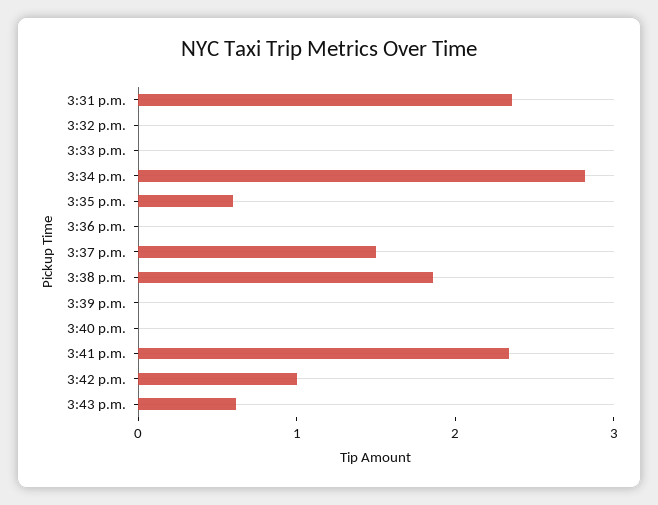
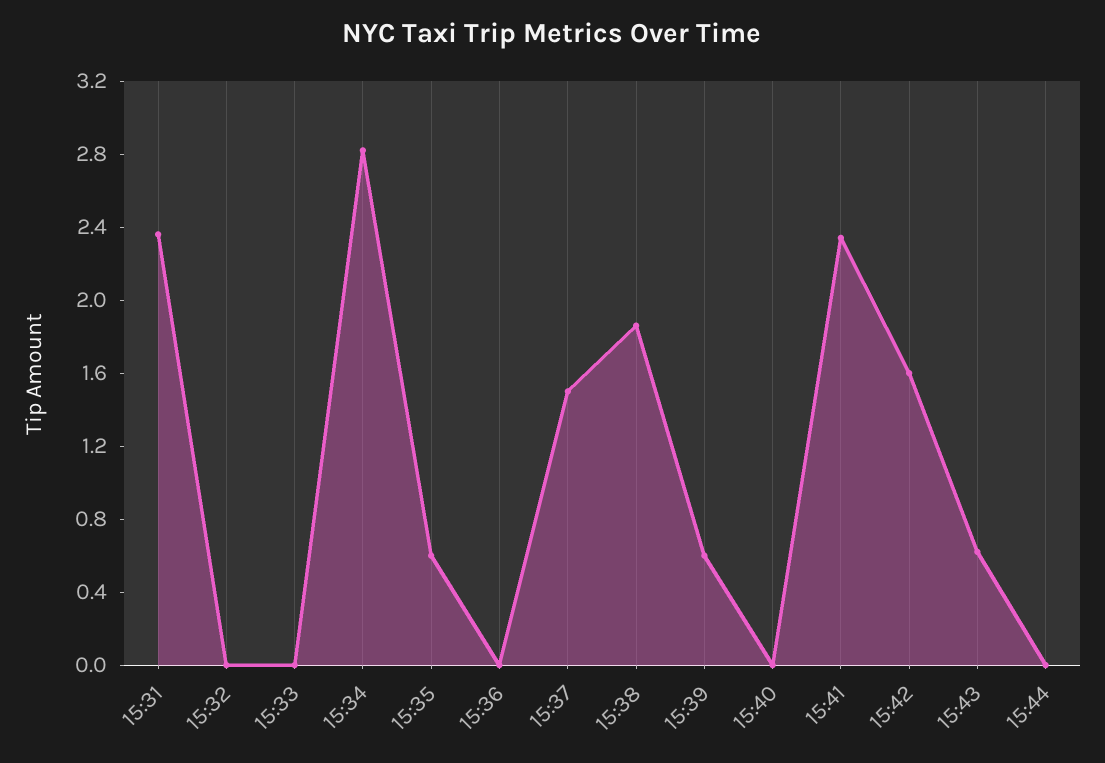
3:39 p.m.: 0 -> 0.6
3:42 p.m.: 1 -> 1.6
15:44: none -> 0

